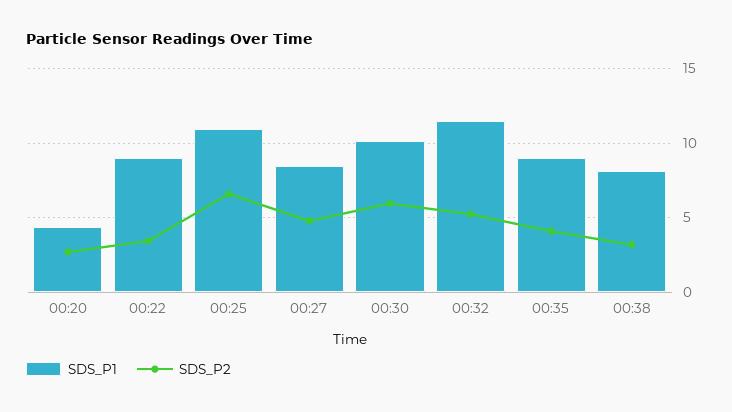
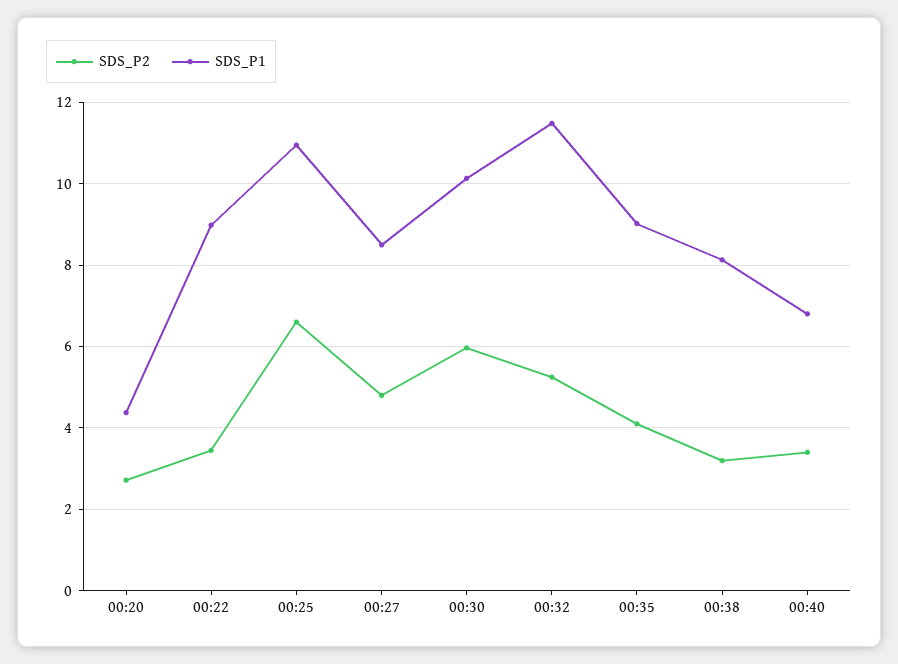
SDS_P2, 00:40: none -> 3.4
SDS_P1, 00:40: none -> 6.8

